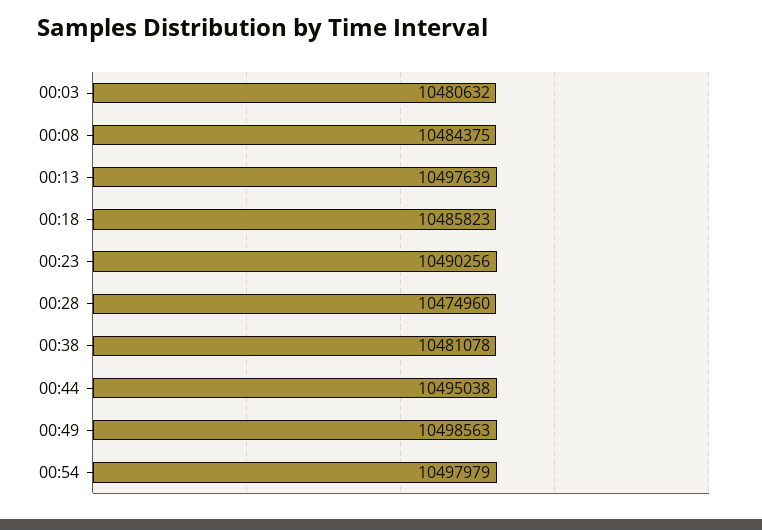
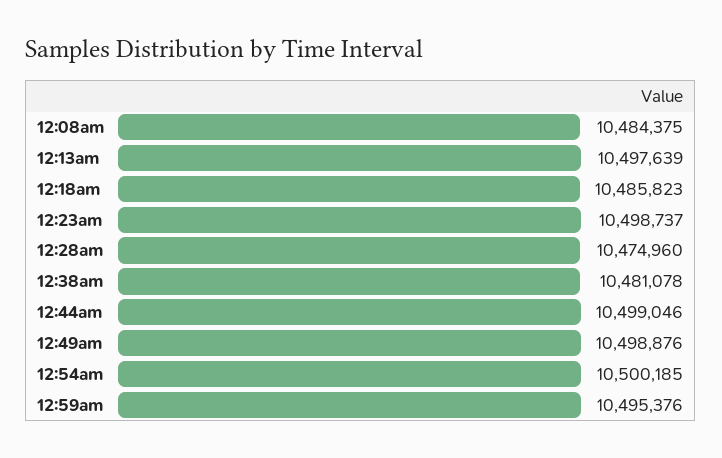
00:03: 10480632 -> none
00:23: 10490256 -> 10498737
00:44: 10495038 -> 10499046
00:49: 10498563 -> 10498876
00:54: 10497979 -> 10500185
12:59am: none -> 10495376

